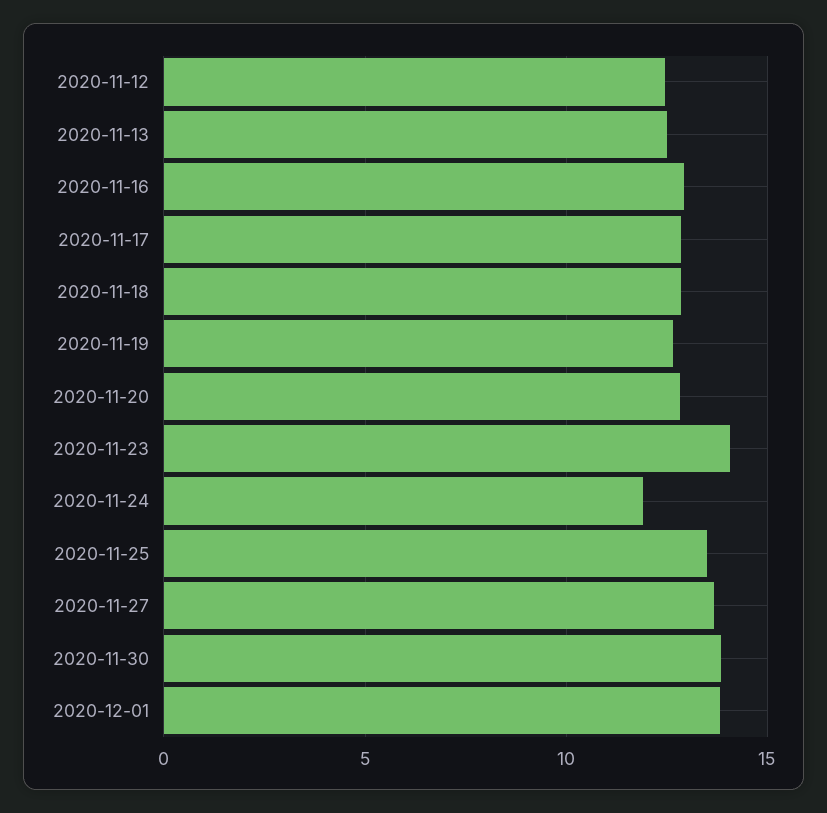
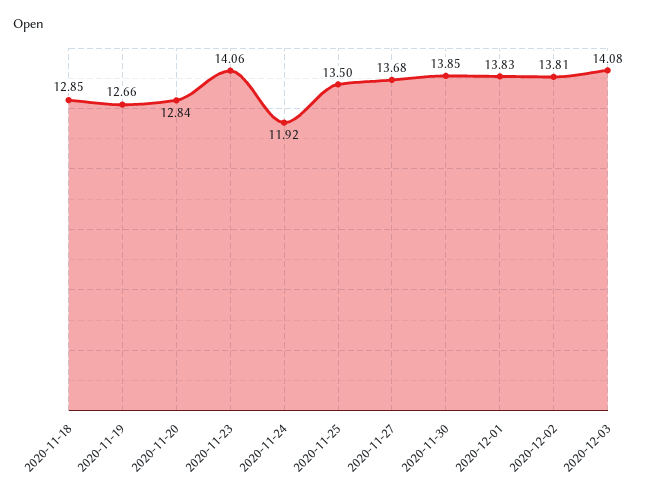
2020-11-12: 12.5 -> none
2020-11-13: 12.5 -> none
2020-11-16: 13 -> none
2020-11-17: 13 -> none
2020-12-02: none -> 13.81
2020-12-03: none -> 14.08

